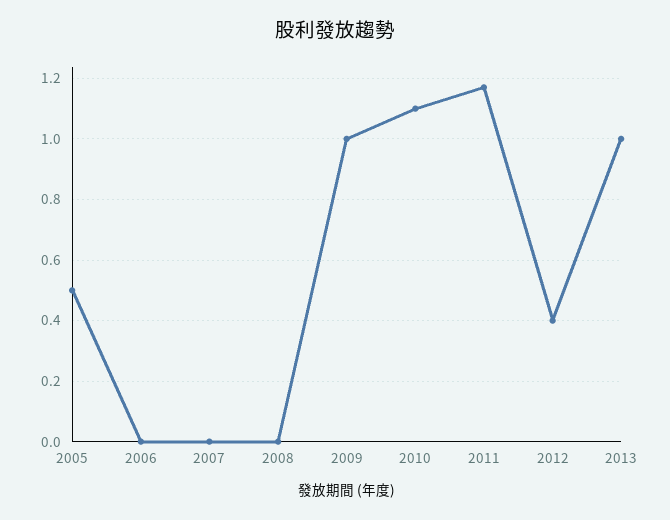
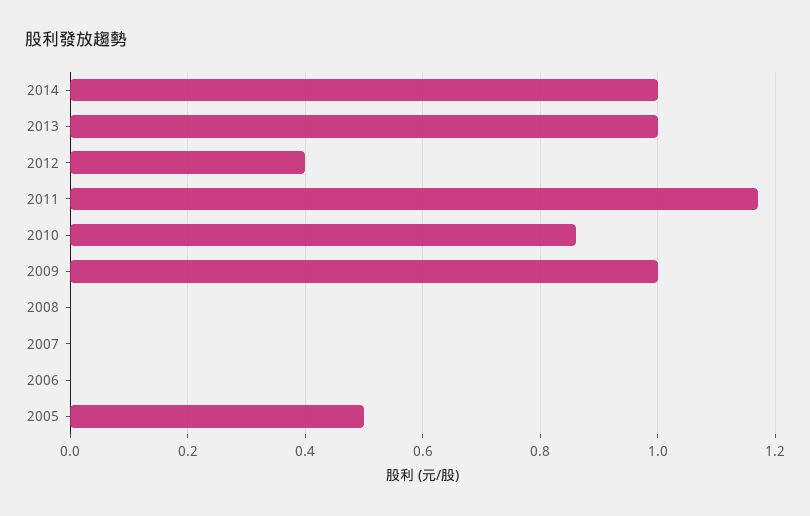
2010: 1.1 -> 0.85
2014: none -> 1

